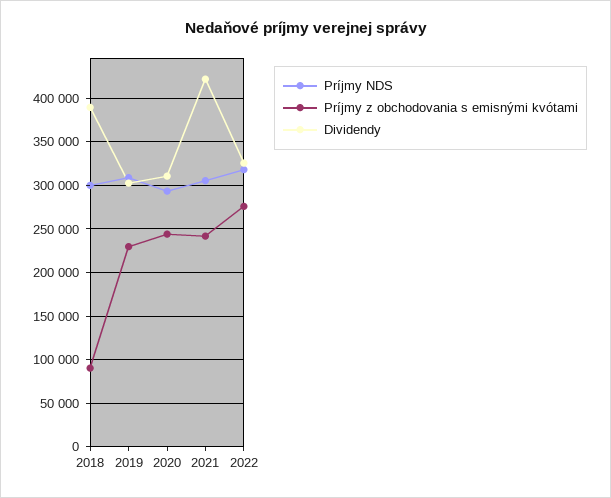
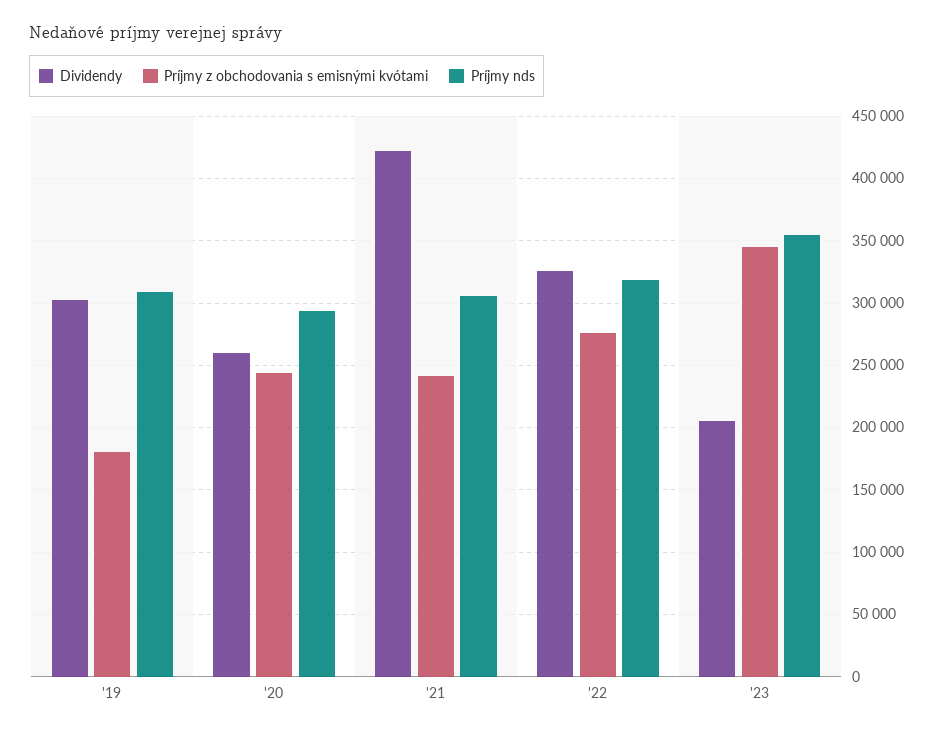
Príjmy NDS, 2018: 300000 -> none
Príjmy z obchodovania s emisnými kvótami, 2018: 90000 -> none
Dividendy, 2018: 390000 -> none
Príjmy z obchodovania s emisnými kvótami, 2019: 230000 -> 180000
Dividendy, 2020: 310000 -> 260000
Dividendy, '23: none -> 205000
Príjmy z obchodovania s emisnými kvótami, '23: none -> 345000
Príjmy NDS, '23: none -> 355000

